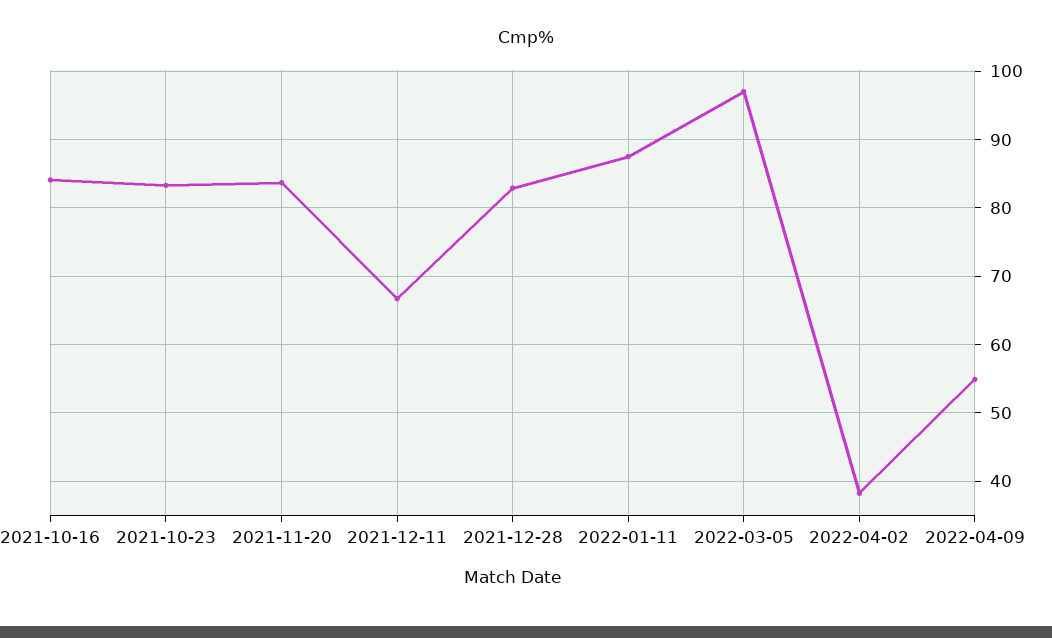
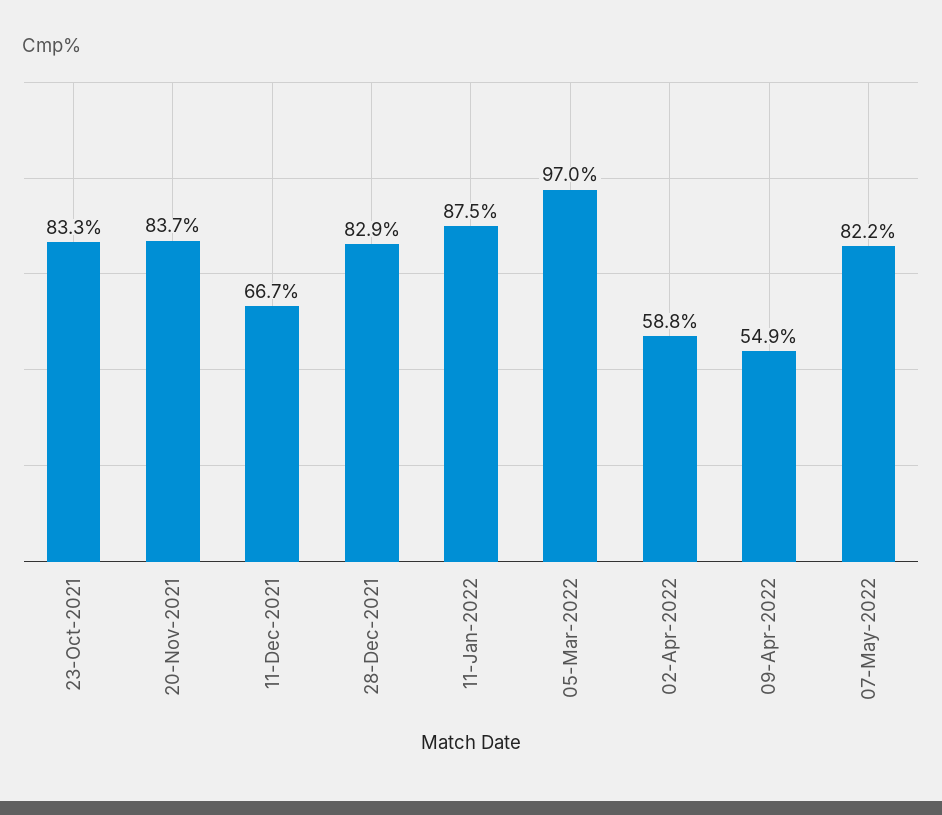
2021-10-16: 84 -> none
2022-04-02: 38 -> 58.8
07-May-2022: none -> 82.2

